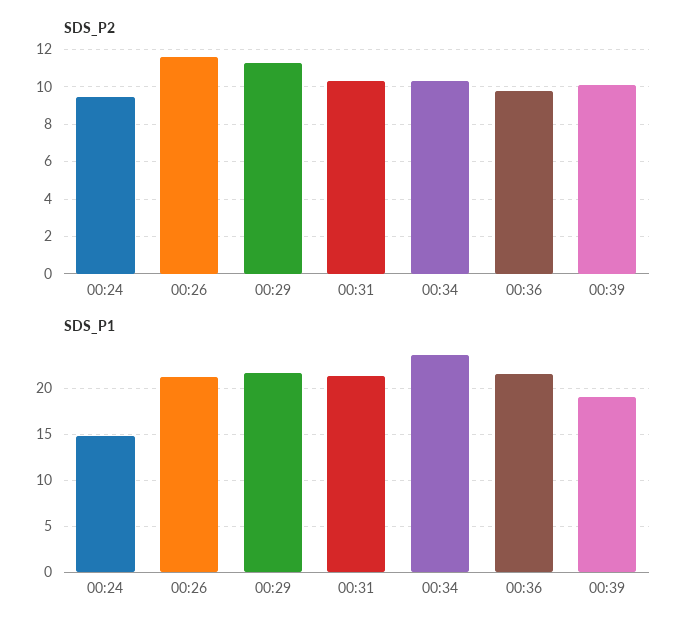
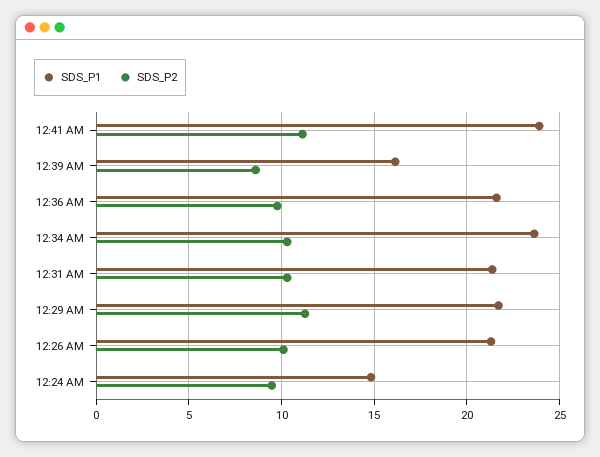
SDS_P2, 00:26: 11.5 -> 10
SDS_P2, 00:39: 10 -> 8.5
SDS_P1, 00:39: 19 -> 16
SDS_P1, 12:41 AM: none -> 24
SDS_P2, 12:41 AM: none -> 11

